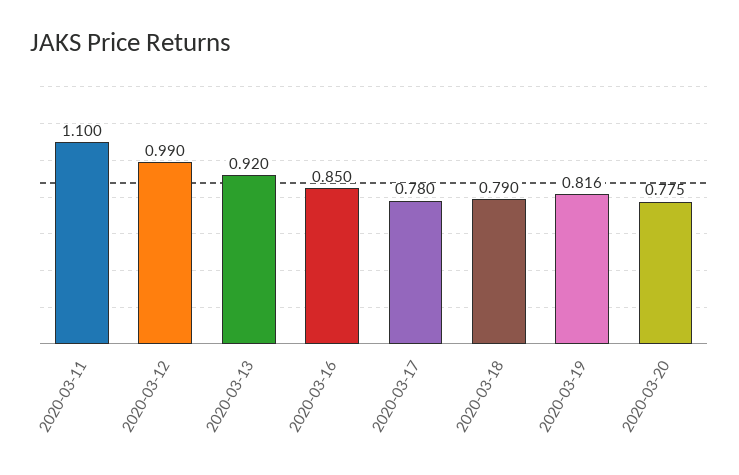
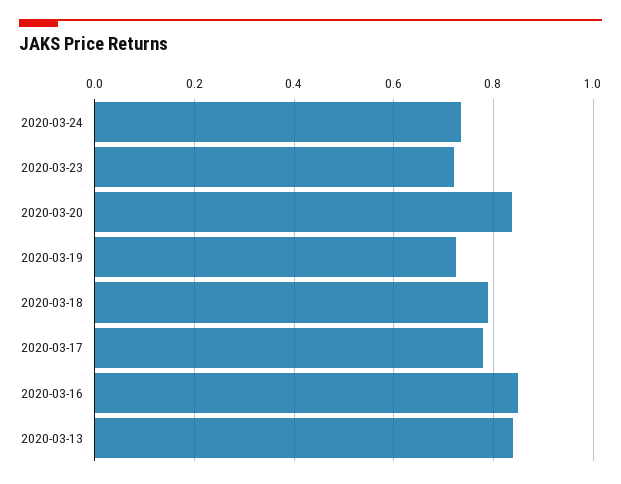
2020-03-11: 1.1 -> none
2020-03-12: 0.99 -> none
2020-03-13: 0.92 -> 0.84
2020-03-19: 0.816 -> 0.72
2020-03-20: 0.775 -> 0.84
2020-03-24: none -> 0.74
2020-03-23: none -> 0.72

